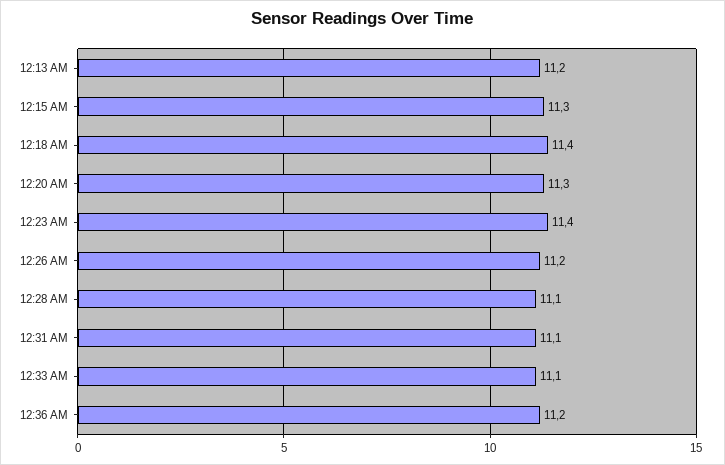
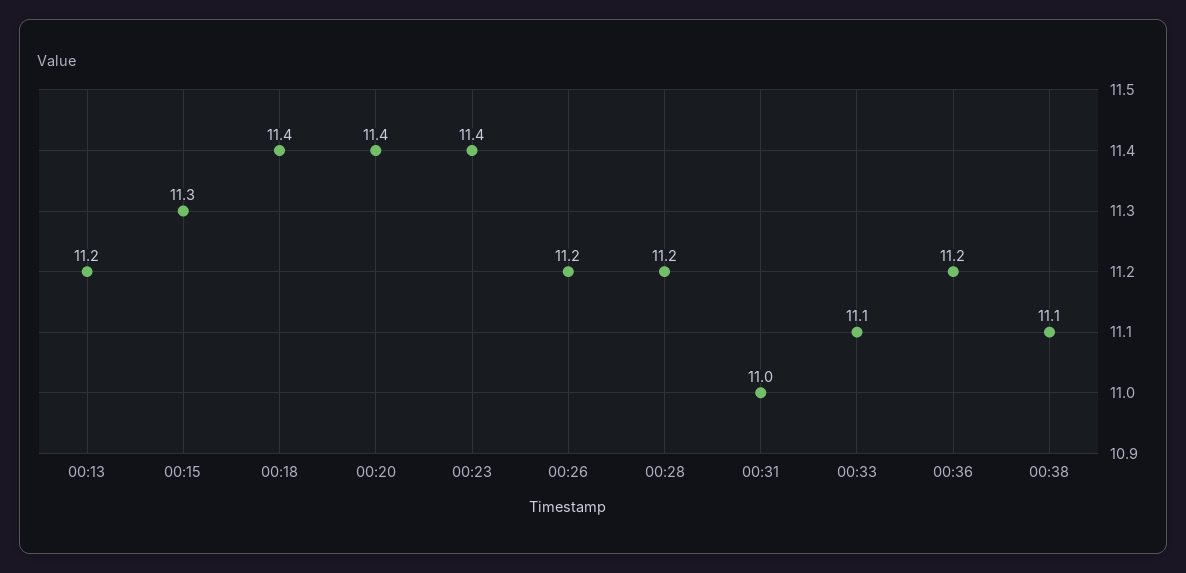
12:20 AM: 11.3 -> 11.4
12:28 AM: 11.1 -> 11.2
12:31 AM: 11.1 -> 11
00:38: none -> 11.1

